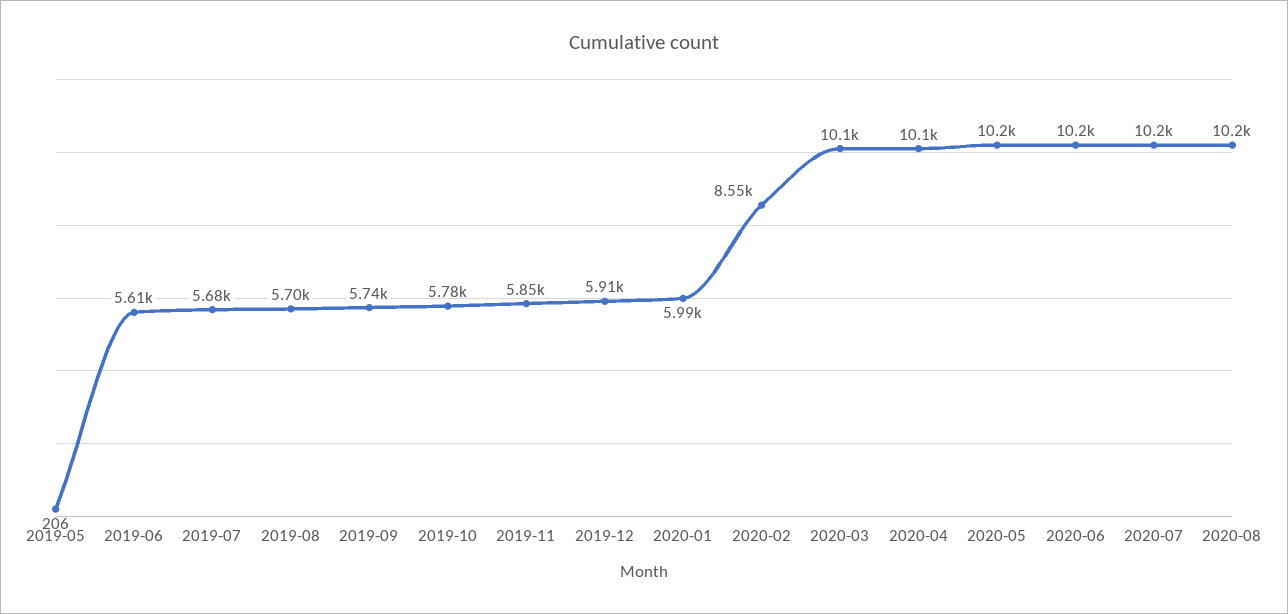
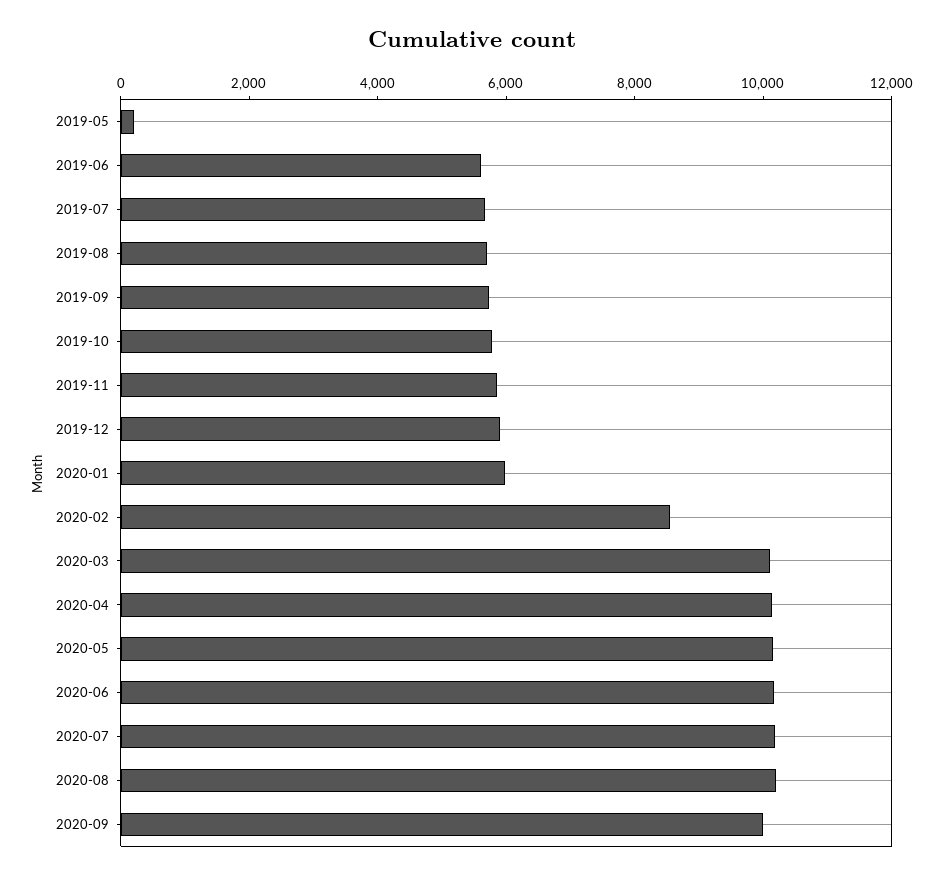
2020-09: none -> 10000

